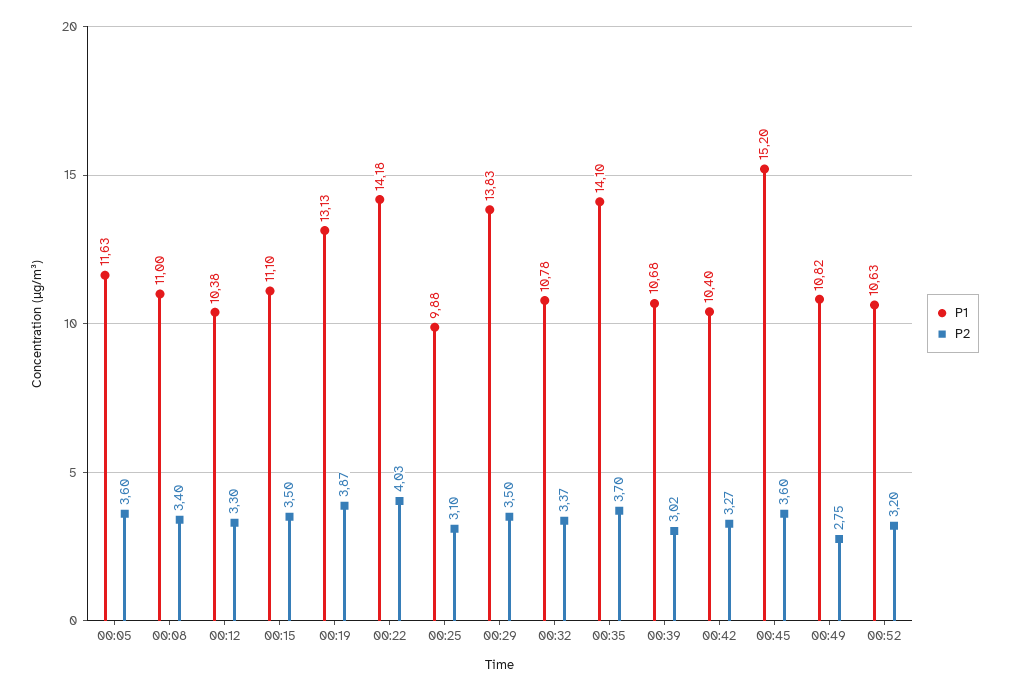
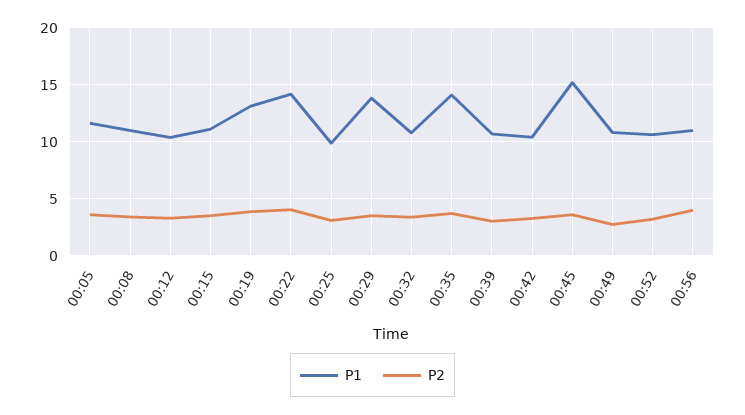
P1, 00:56: none -> 11
P2, 00:56: none -> 4

